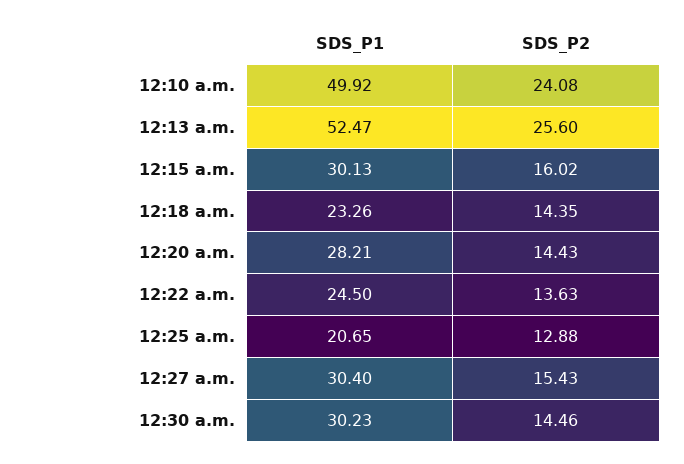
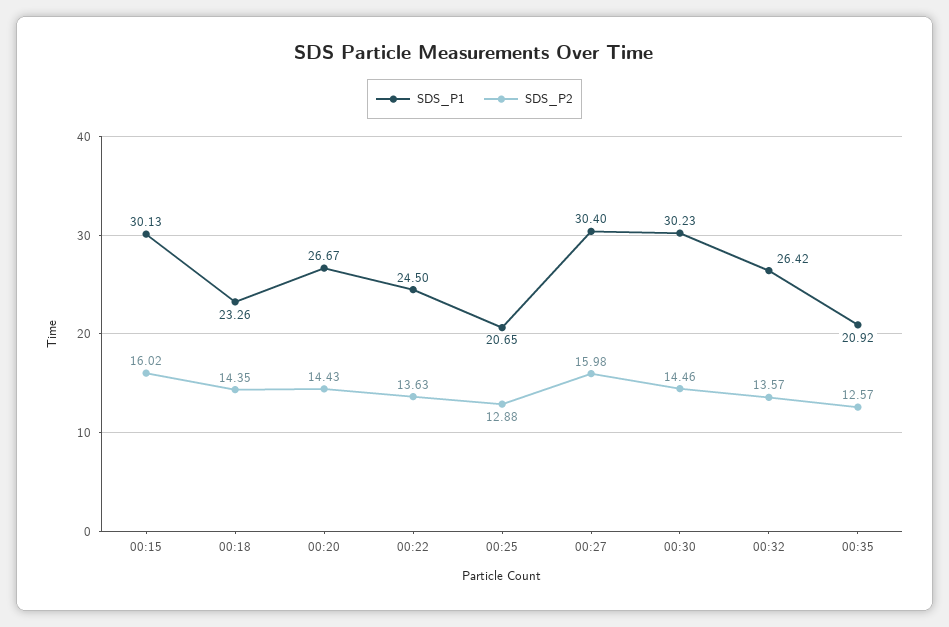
SDS_P1, 12:10 a.m.: 49.92 -> none
SDS_P2, 12:10 a.m.: 24.08 -> none
SDS_P1, 12:13 a.m.: 52.47 -> none
SDS_P2, 12:13 a.m.: 25.6 -> none
SDS_P1, 12:20 a.m.: 28.21 -> 26.67
SDS_P2, 12:27 a.m.: 15.43 -> 15.98
SDS_P1, 00:32: none -> 26.42
SDS_P2, 00:32: none -> 13.57
SDS_P1, 00:35: none -> 20.92
SDS_P2, 00:35: none -> 12.57

